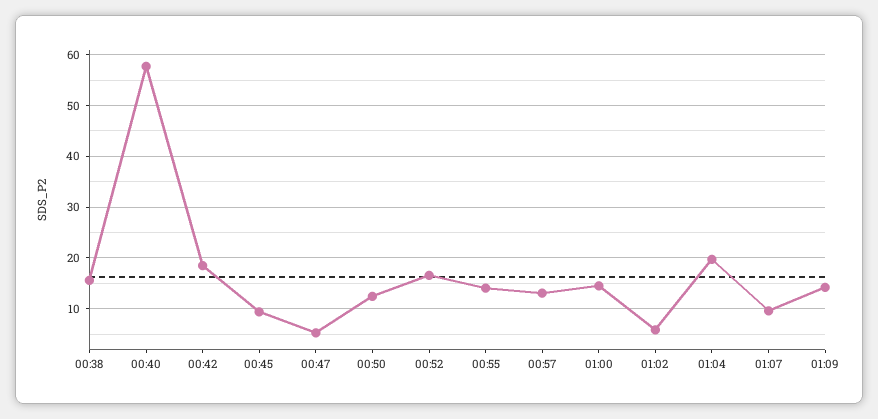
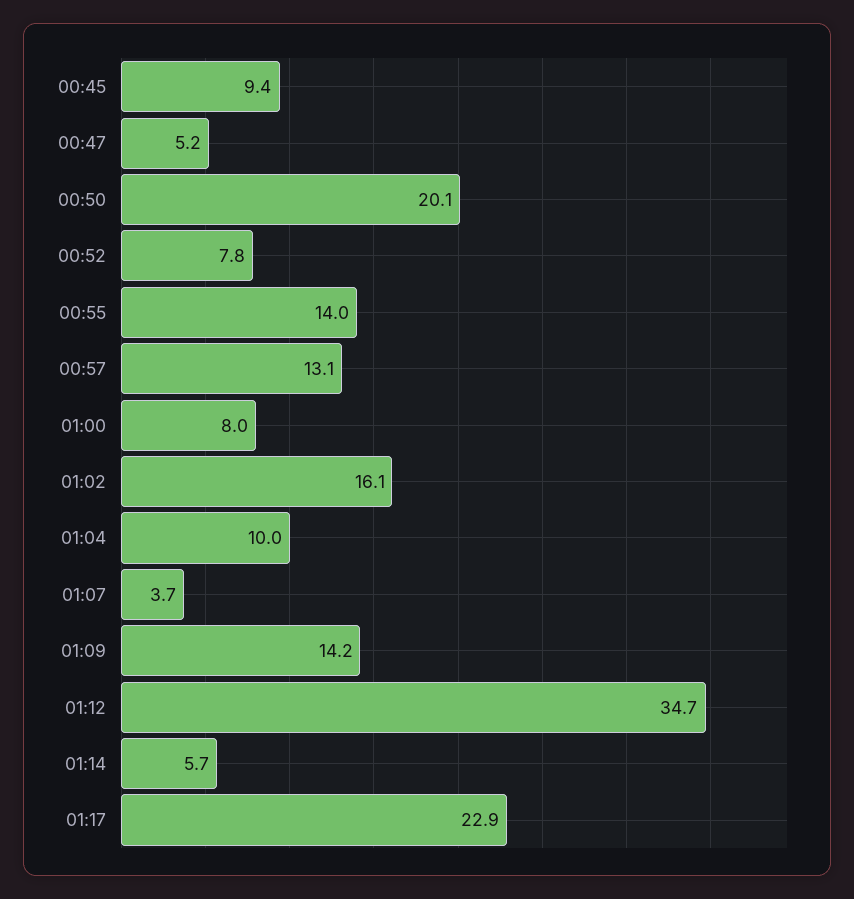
00:38: 16 -> none
00:40: 58 -> none
00:42: 18 -> none
00:50: 12 -> 20.1
00:52: 16 -> 7.8
01:00: 14 -> 8
01:02: 6 -> 16.1
01:04: 20 -> 10
01:07: 10 -> 3.7
01:12: none -> 34.7
01:14: none -> 5.7
01:17: none -> 22.9

